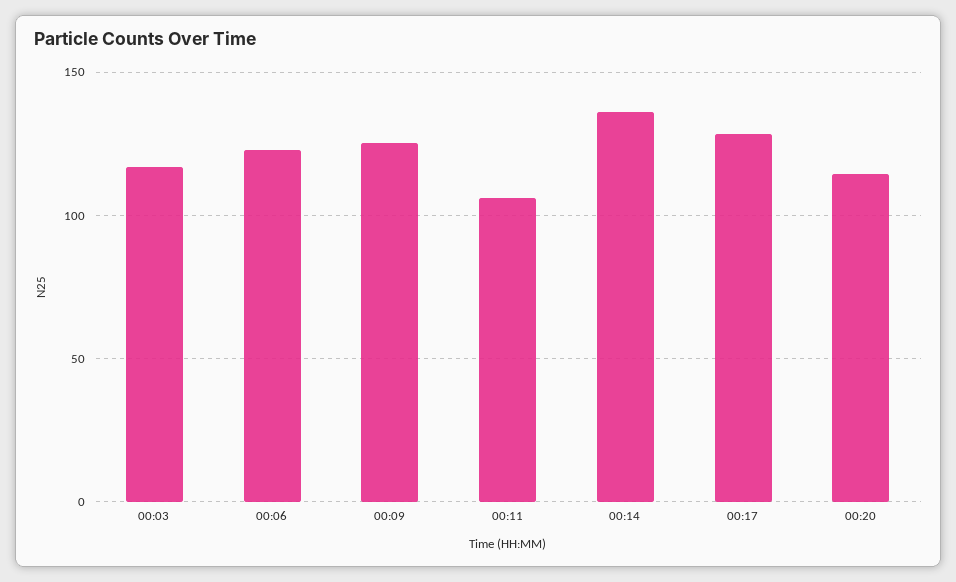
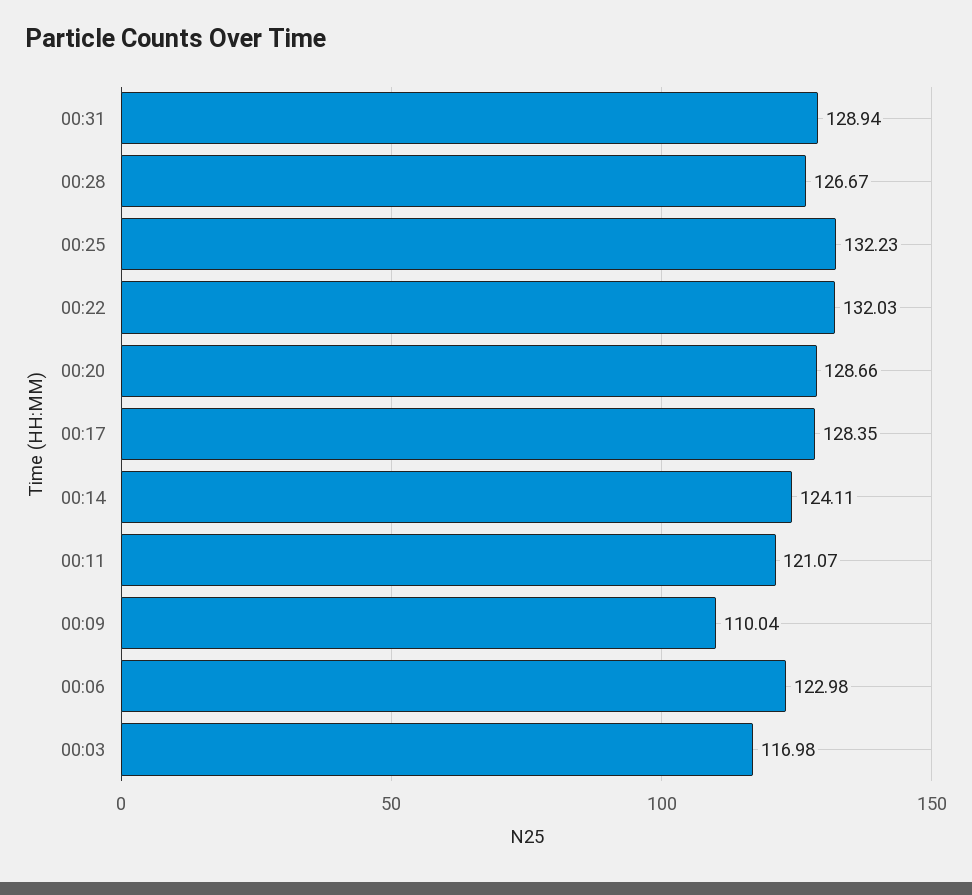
00:09: 125 -> 110.04
00:11: 105 -> 121.07
00:14: 135 -> 124.11
00:20: 115 -> 128.66
00:31: none -> 128.94
00:28: none -> 126.67
00:25: none -> 132.23
00:22: none -> 132.03

